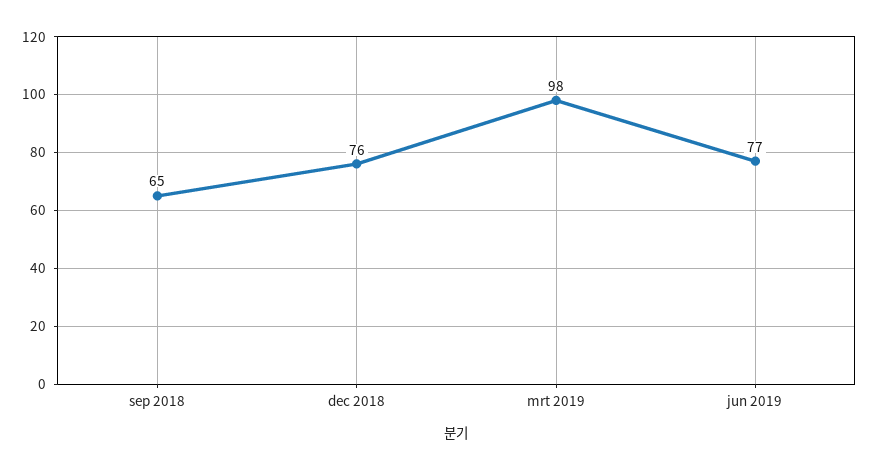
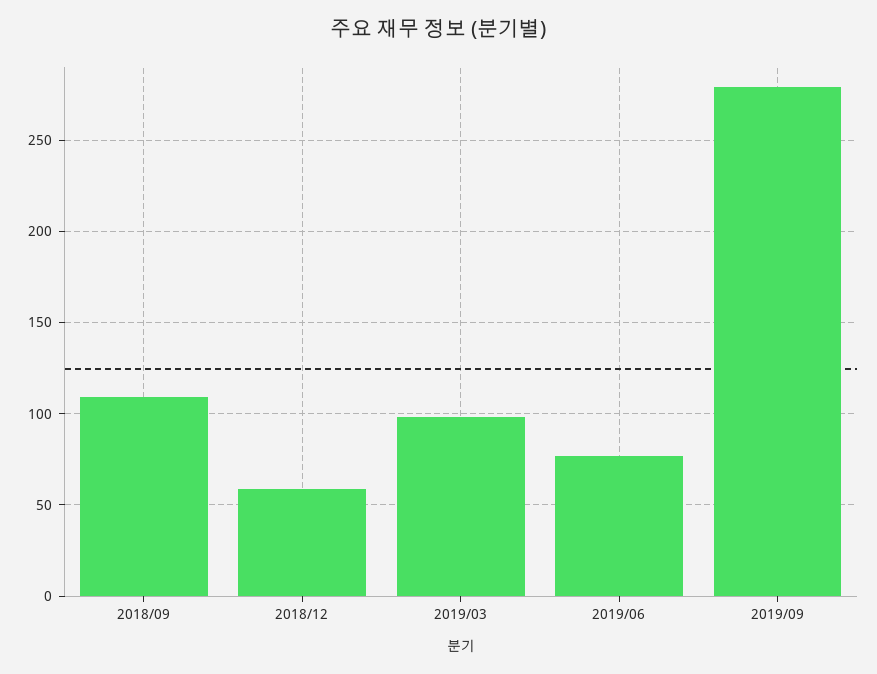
sep 2018: 65 -> 110
dec 2018: 76 -> 60
2019/09: none -> 280

